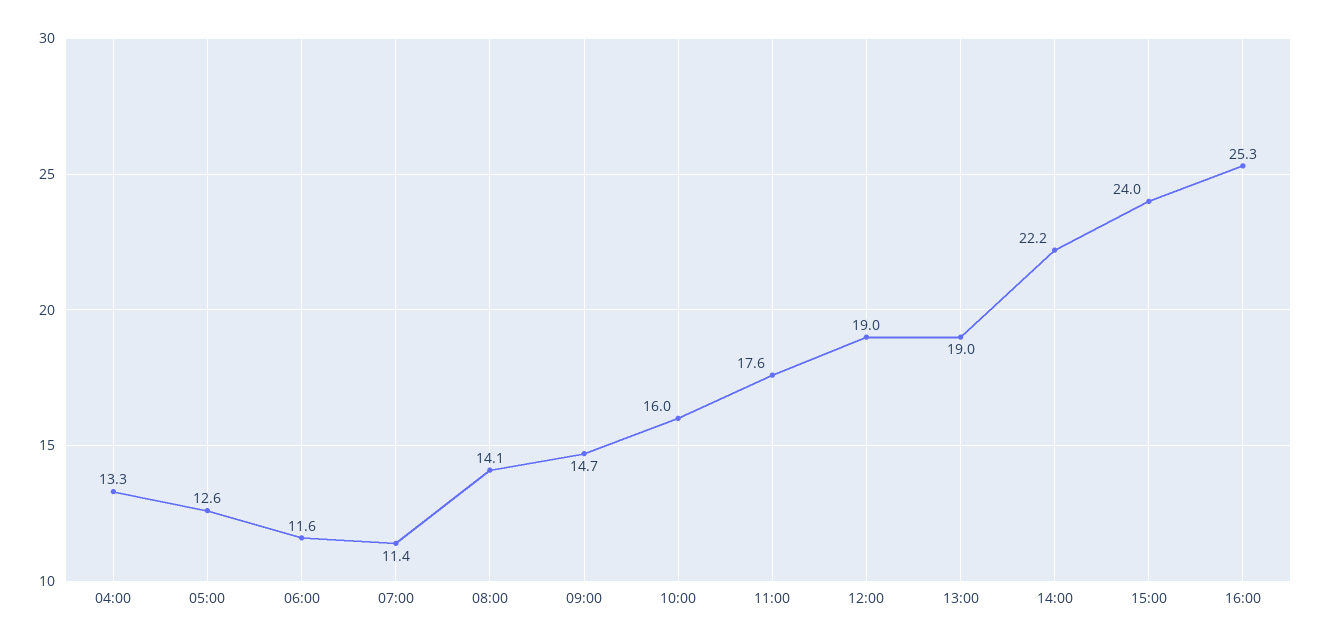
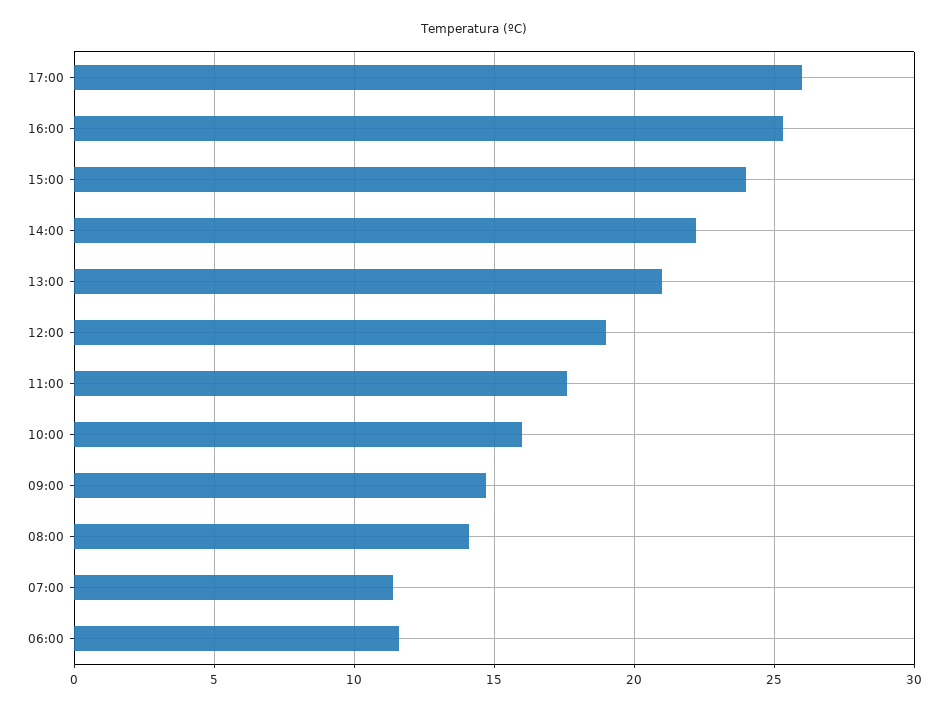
04:00: 13.3 -> none
05:00: 12.6 -> none
13:00: 19 -> 21
17:00: none -> 26

